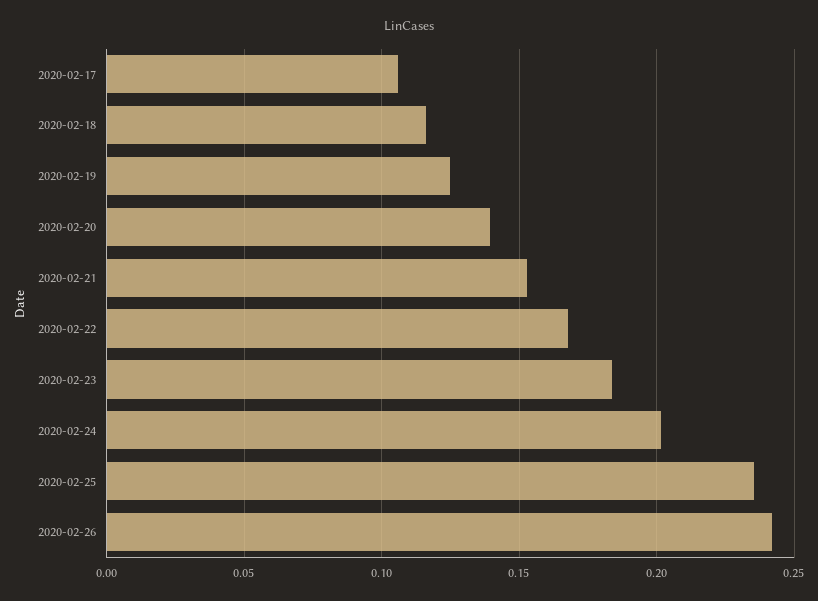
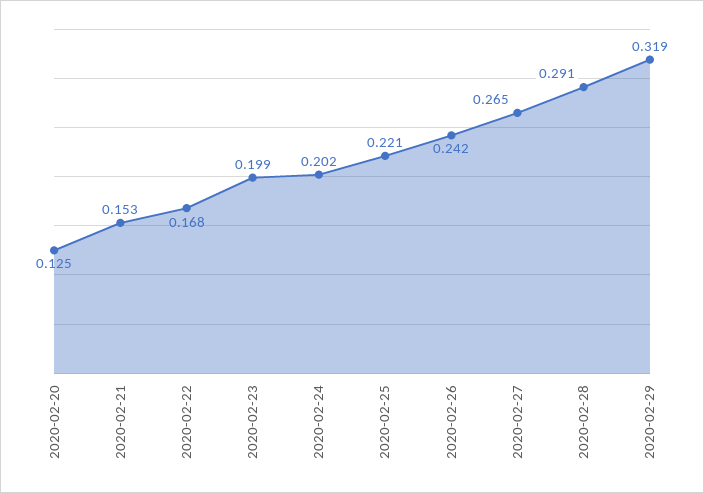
2020-02-17: 0.105 -> none
2020-02-18: 0.115 -> none
2020-02-19: 0.125 -> none
2020-02-20: 0.14 -> 0.125
2020-02-23: 0.185 -> 0.199
2020-02-25: 0.235 -> 0.221
2020-02-27: none -> 0.265
2020-02-28: none -> 0.291
2020-02-29: none -> 0.319

